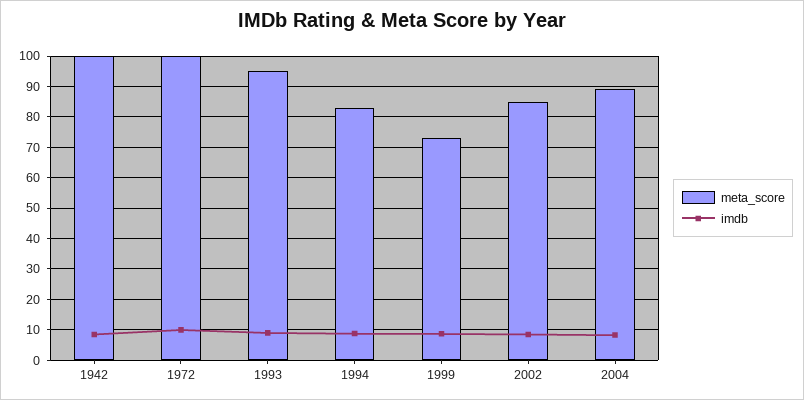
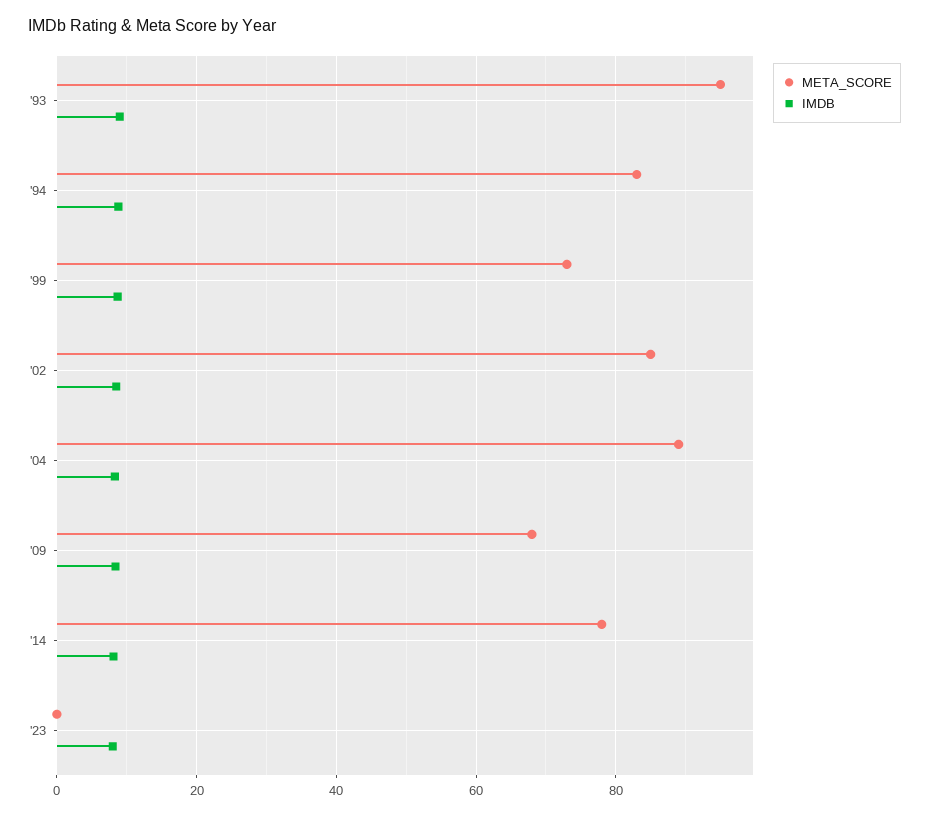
meta_score, 1942: 100 -> none
imdb, 1942: 8 -> none
meta_score, 1972: 100 -> none
imdb, 1972: 10 -> none
meta_score, '09: none -> 68
imdb, '09: none -> 8
meta_score, '14: none -> 78
imdb, '14: none -> 8
meta_score, '23: none -> 0
imdb, '23: none -> 8

